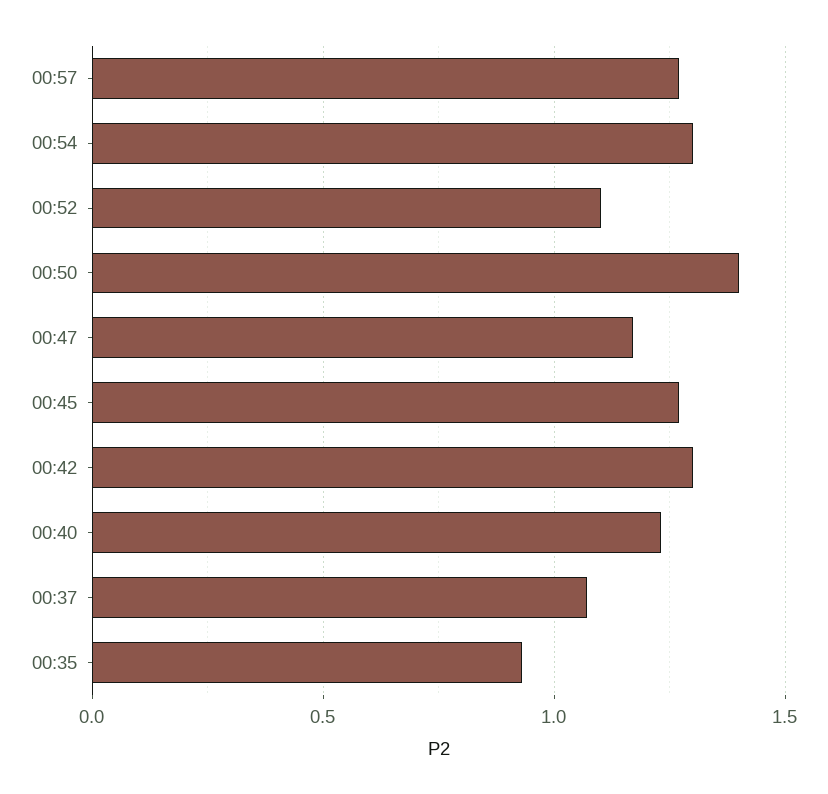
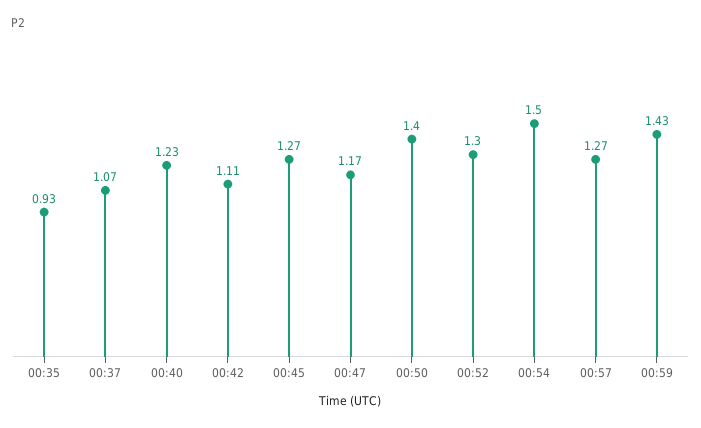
00:54: 1.3 -> 1.5
00:52: 1.1 -> 1.3
00:42: 1.3 -> 1.11
00:59: none -> 1.43

